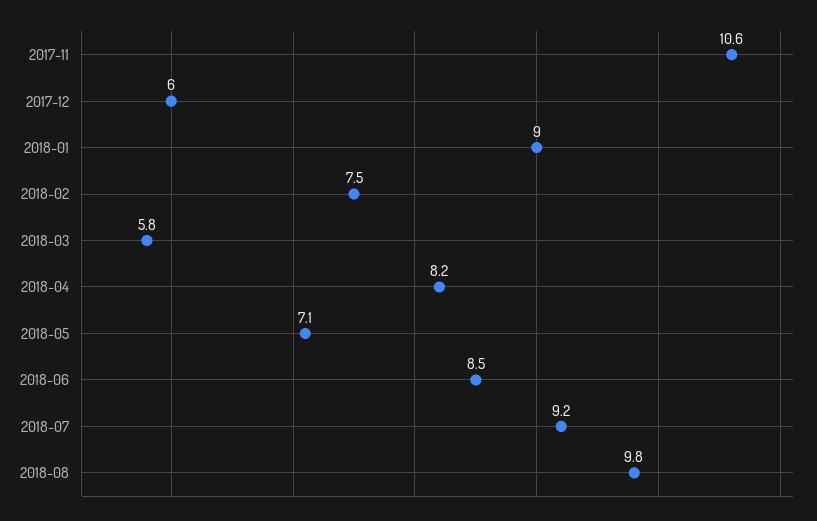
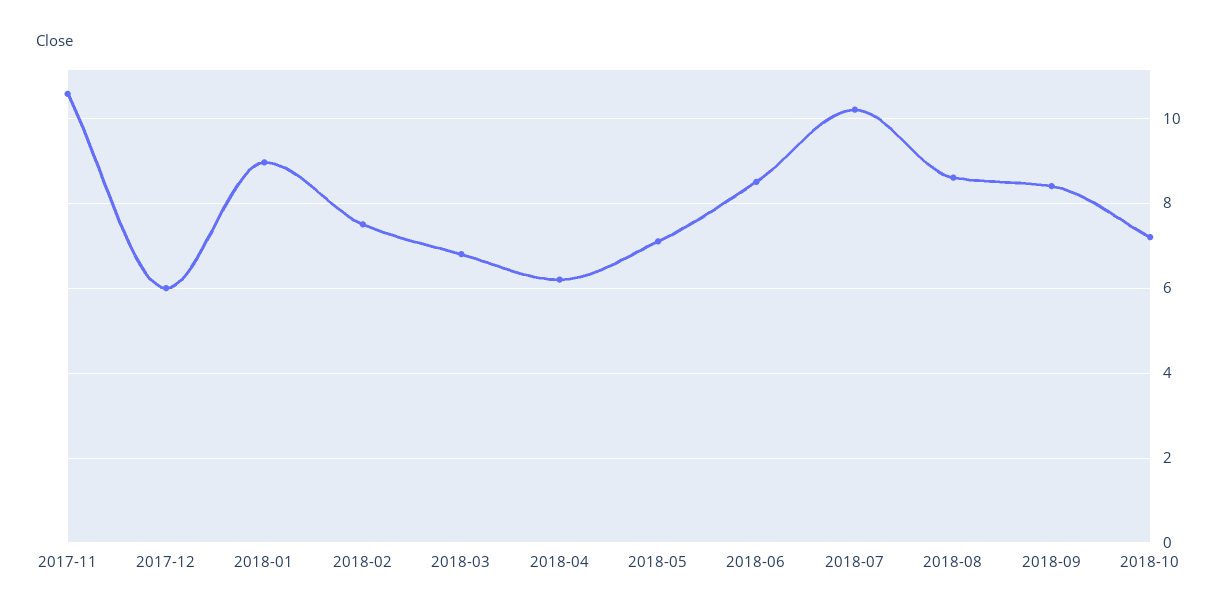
2018-03: 5.8 -> 6.8
2018-04: 8.2 -> 6.2
2018-07: 9.2 -> 10.2
2018-08: 9.8 -> 8.6
2018-09: none -> 8.4
2018-10: none -> 7.2

